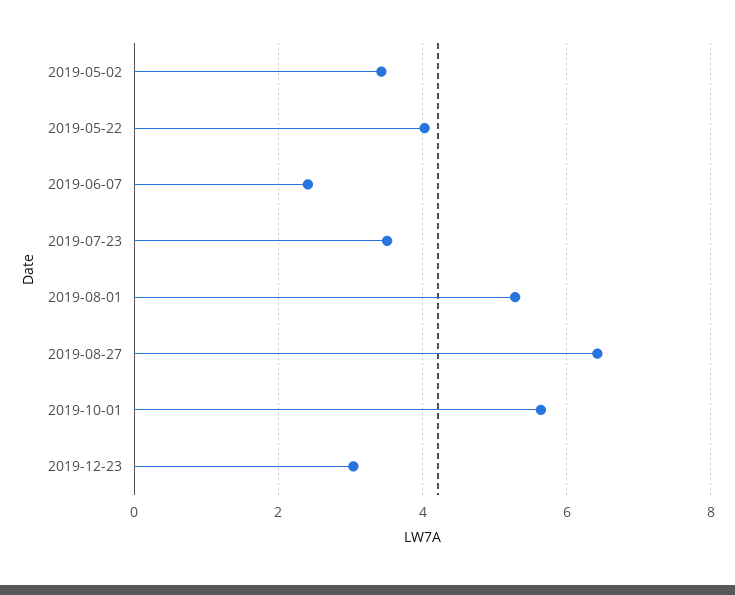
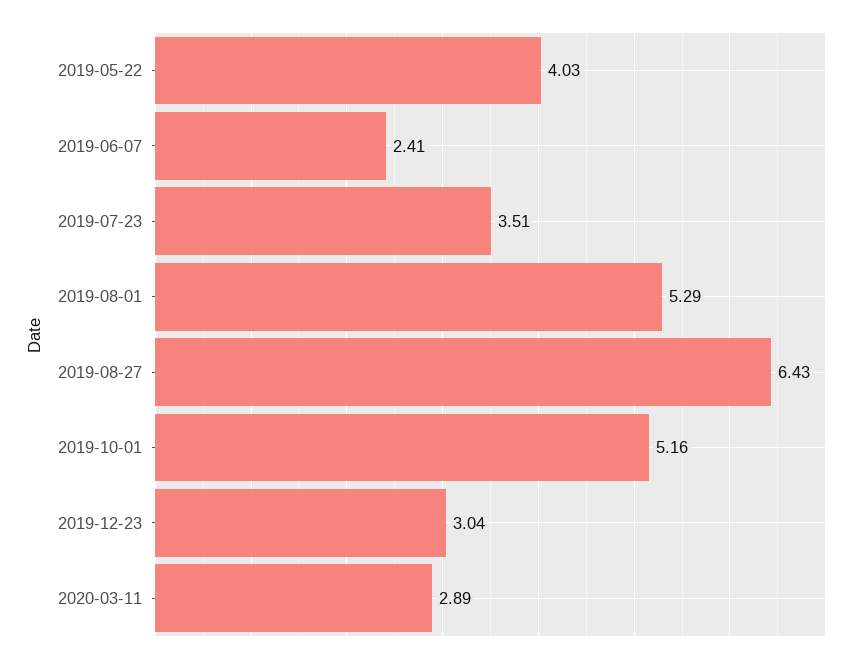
2019-05-02: 3.4 -> none
2019-10-01: 5.6 -> 5.16
2020-03-11: none -> 2.89

